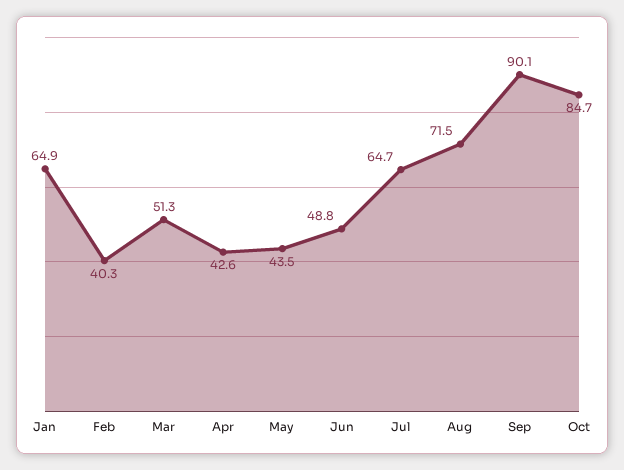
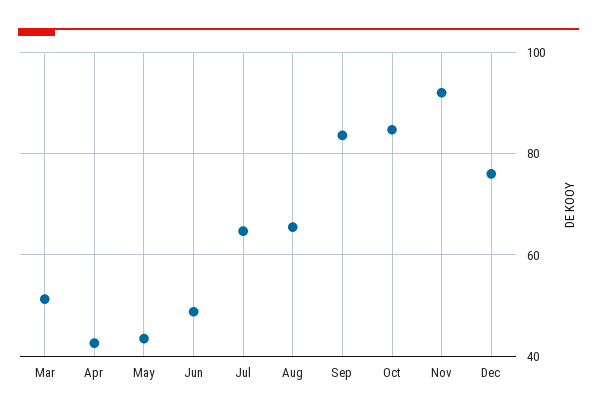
Jan: 64.9 -> none
Feb: 40.3 -> none
Aug: 71.5 -> 66
Sep: 90.1 -> 84
Nov: none -> 92
Dec: none -> 76

